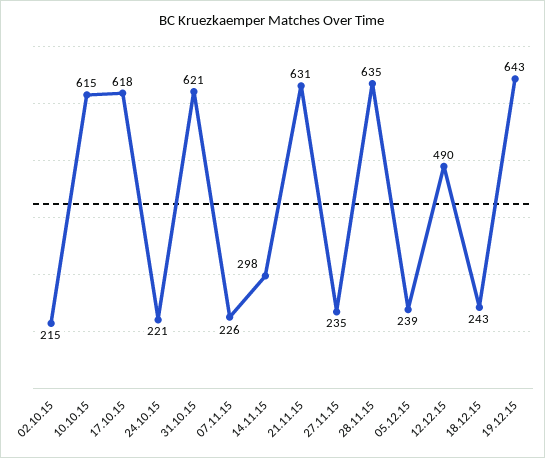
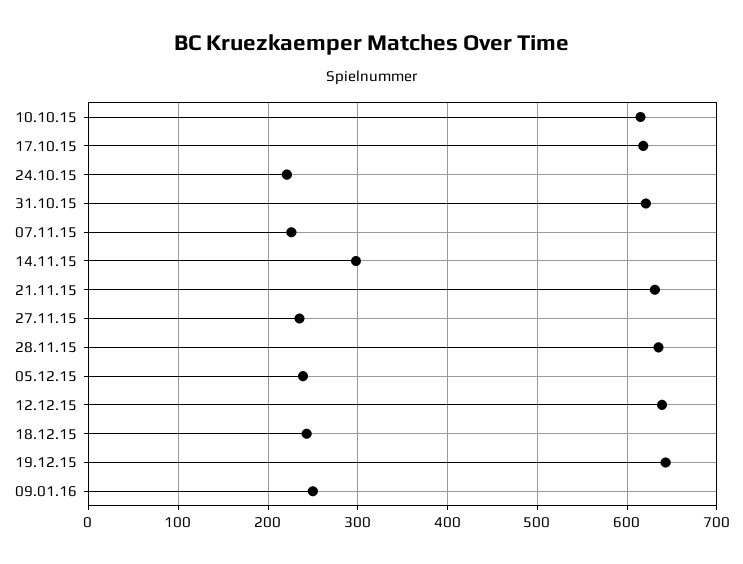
02.10.15: 215 -> none
12.12.15: 490 -> 640
09.01.16: none -> 250

